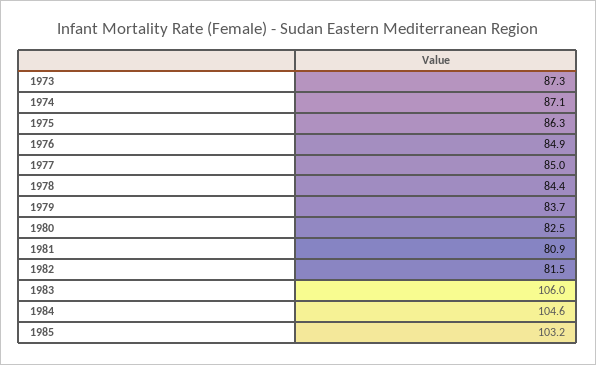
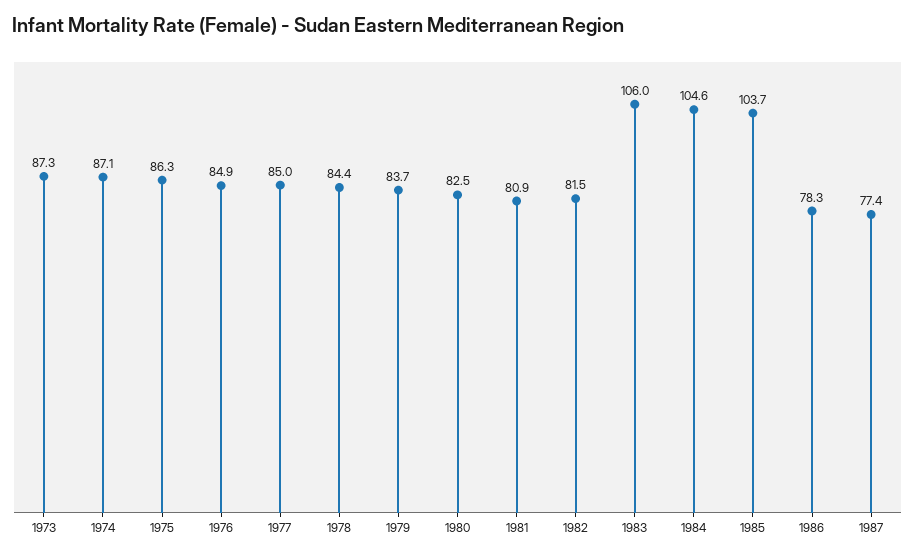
1985: 103.2 -> 103.7
1986: none -> 78.3
1987: none -> 77.4

